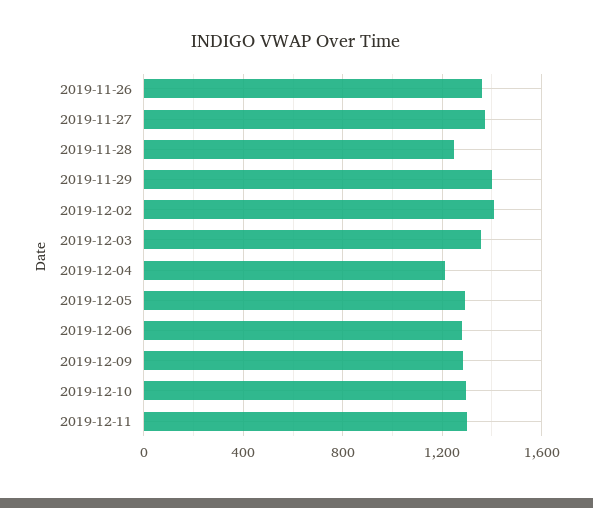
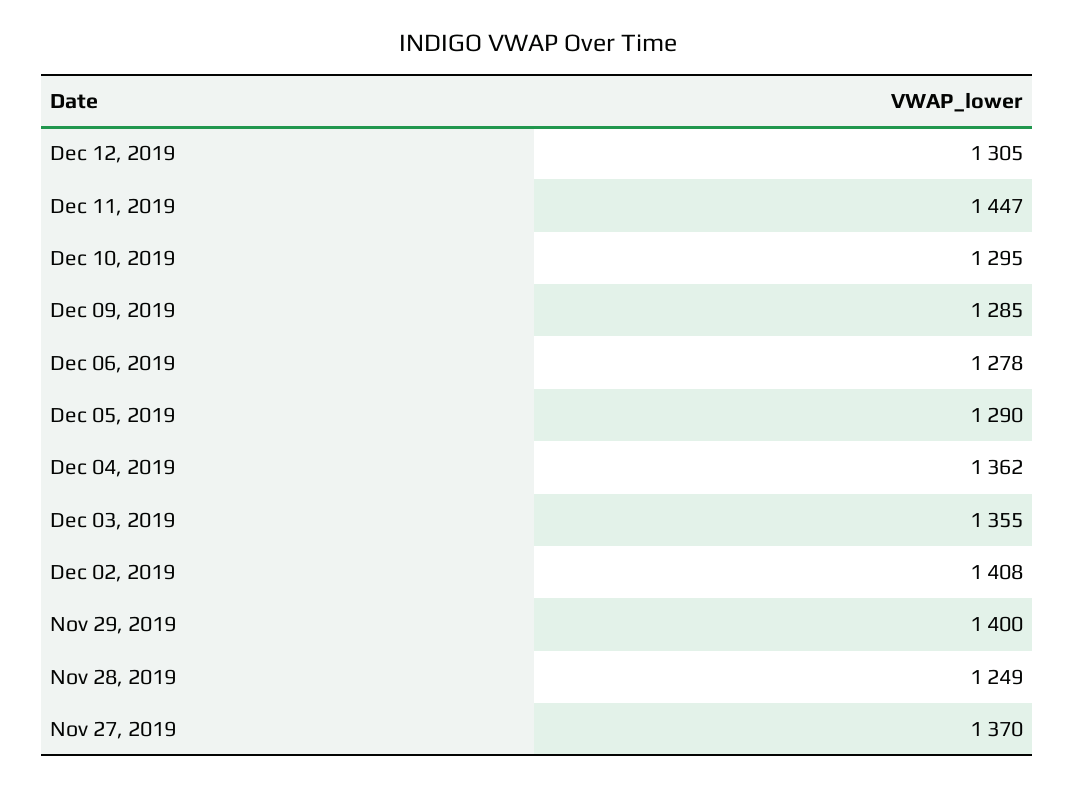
2019-11-26: 1350 -> none
2019-12-04: 1200 -> 1362
2019-12-11: 1300 -> 1447
Dec 12, 2019: none -> 1305

